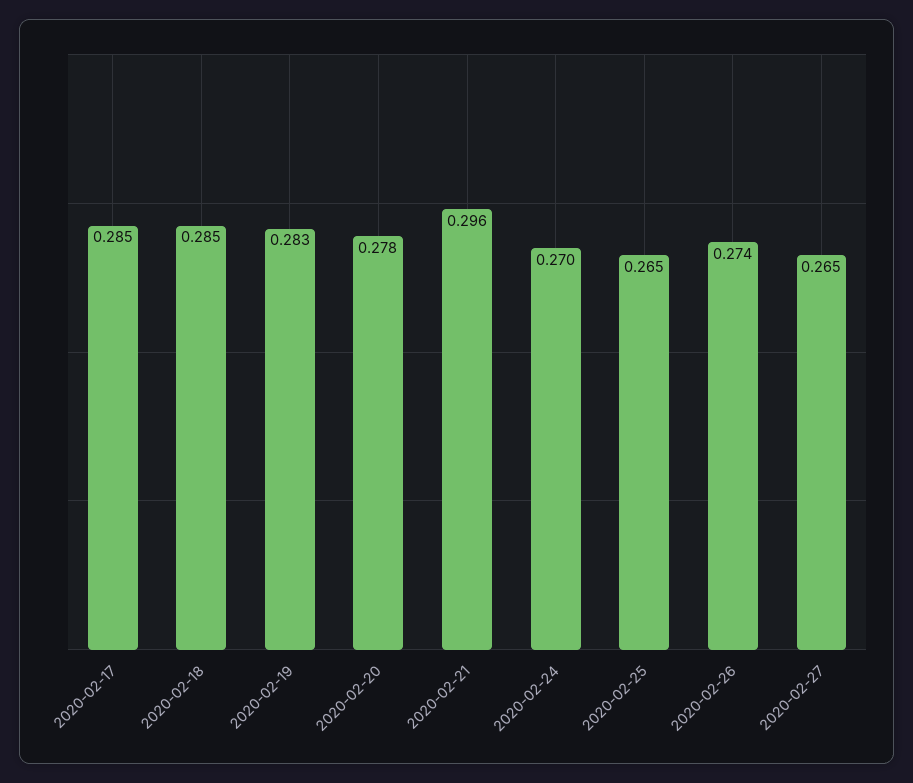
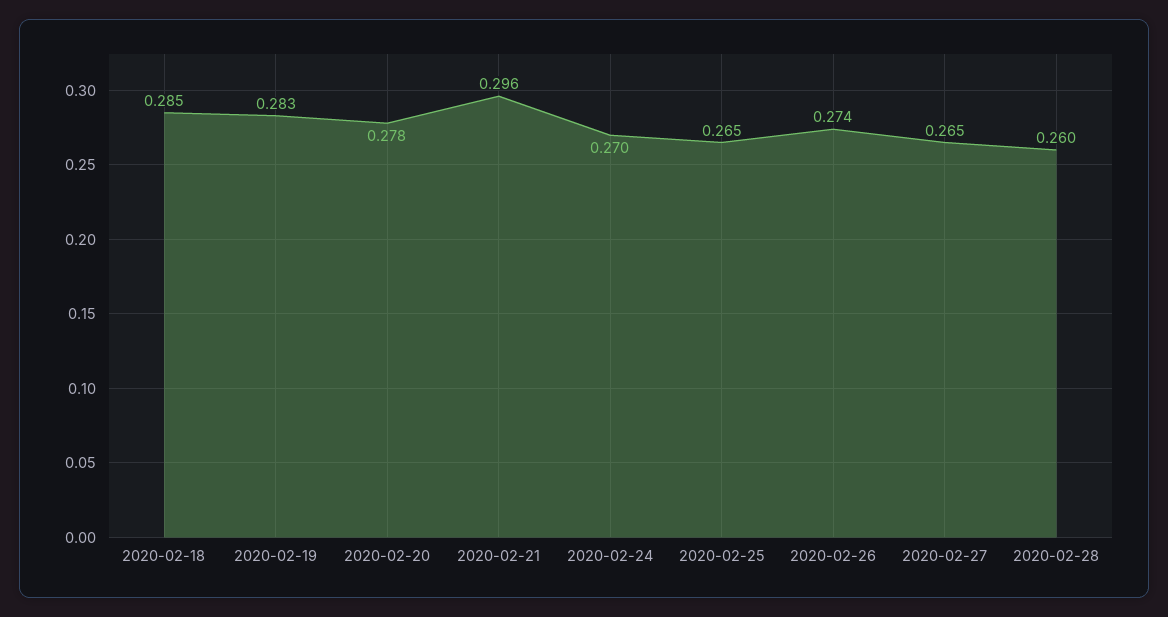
2020-02-17: 0.285 -> none
2020-02-28: none -> 0.26

